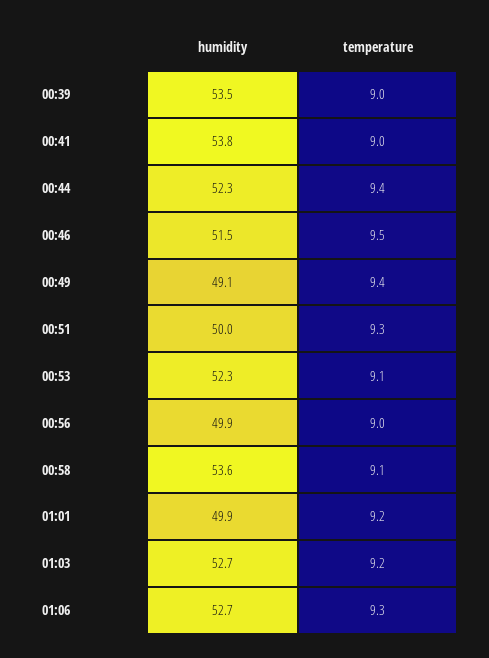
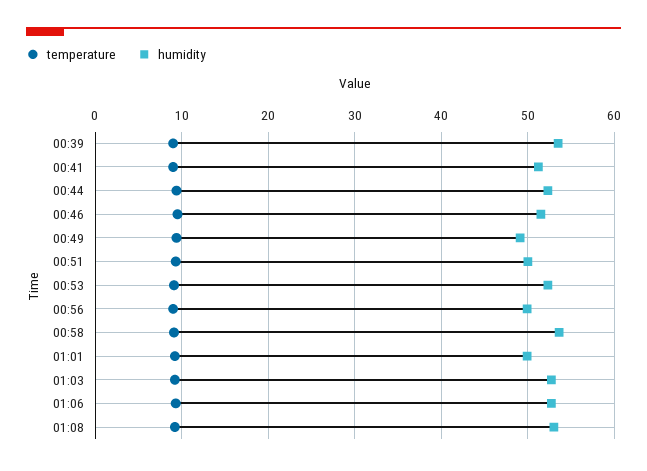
humidity, 00:41: 53.8 -> 51
temperature, 01:08: none -> 9
humidity, 01:08: none -> 53

